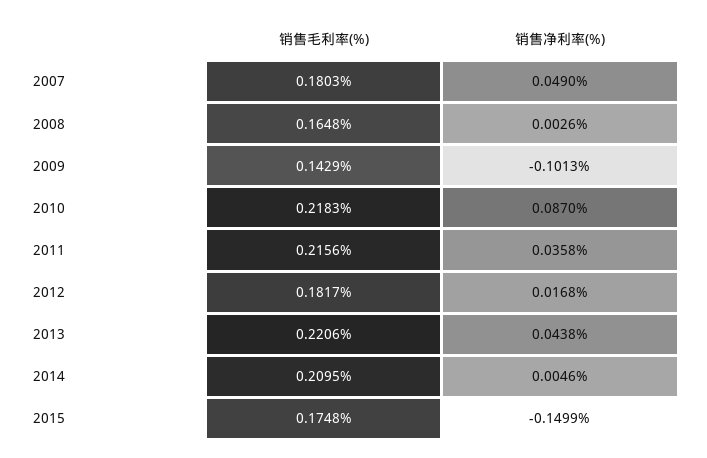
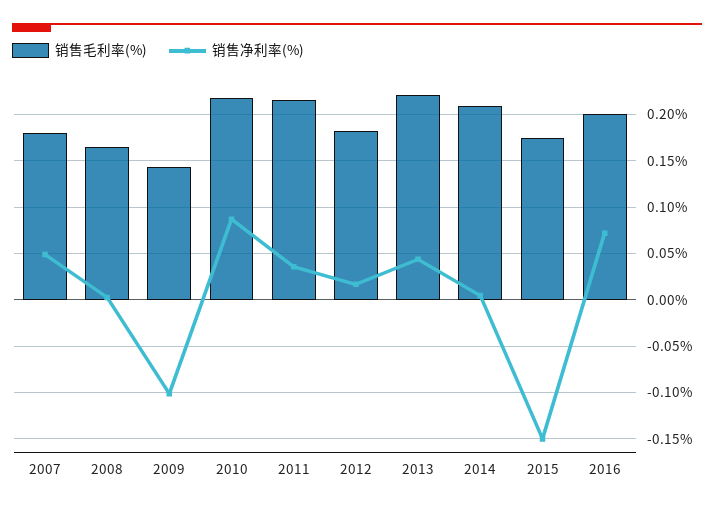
销售毛利率(%), 2016: none -> 0.2
销售净利率(%), 2016: none -> 0.07

